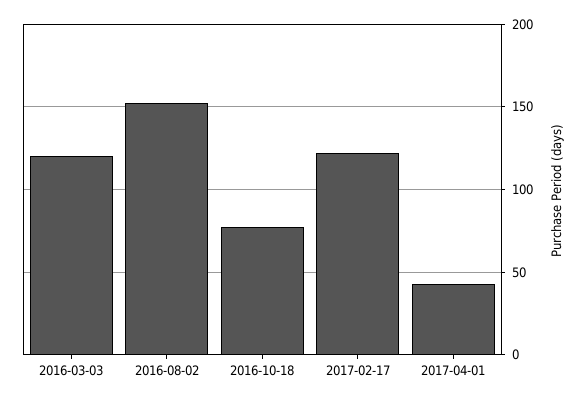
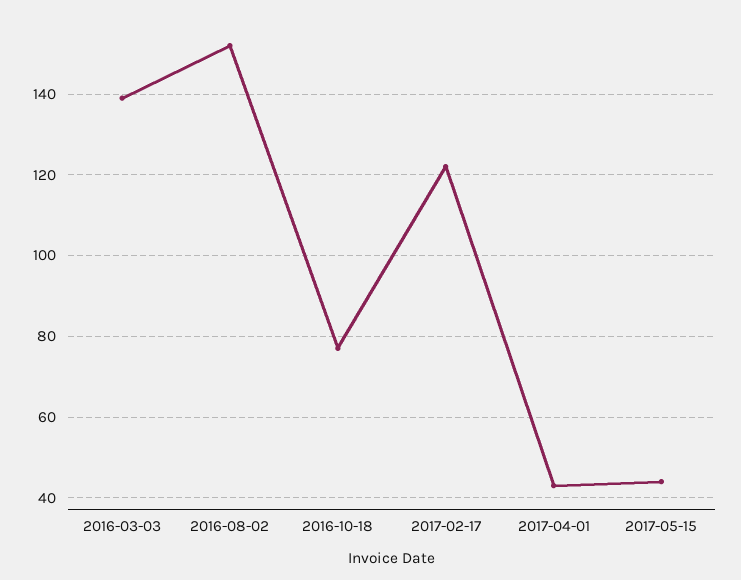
2016-03-03: 120 -> 140
2017-05-15: none -> 45

